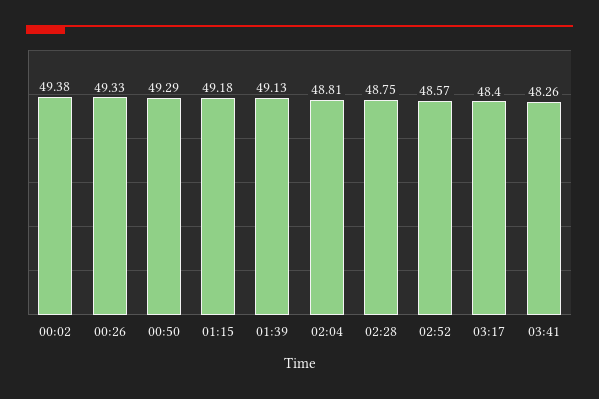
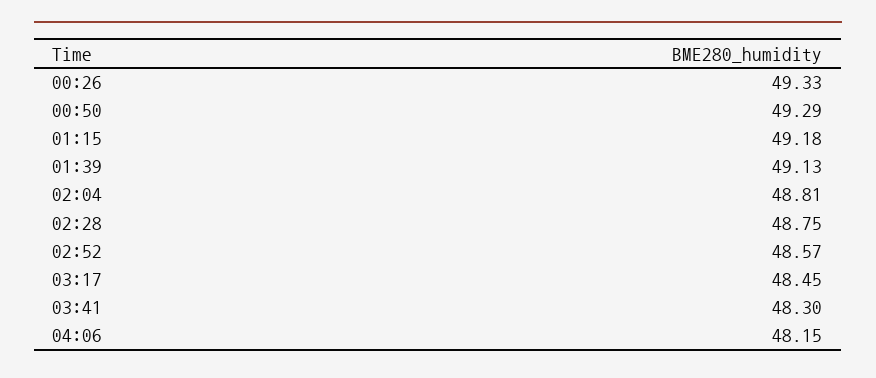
00:02: 49.38 -> none
03:17: 48.4 -> 48.45
03:41: 48.26 -> 48.3
04:06: none -> 48.15

